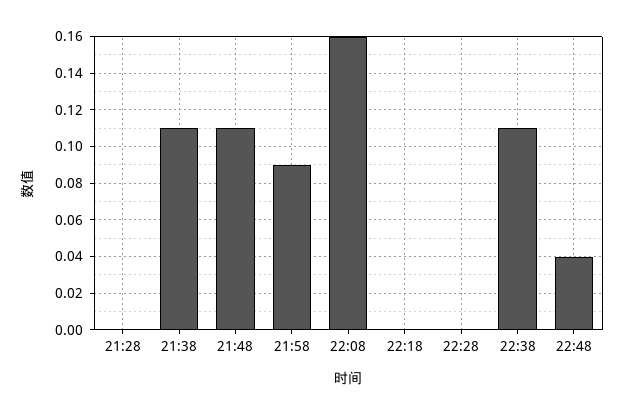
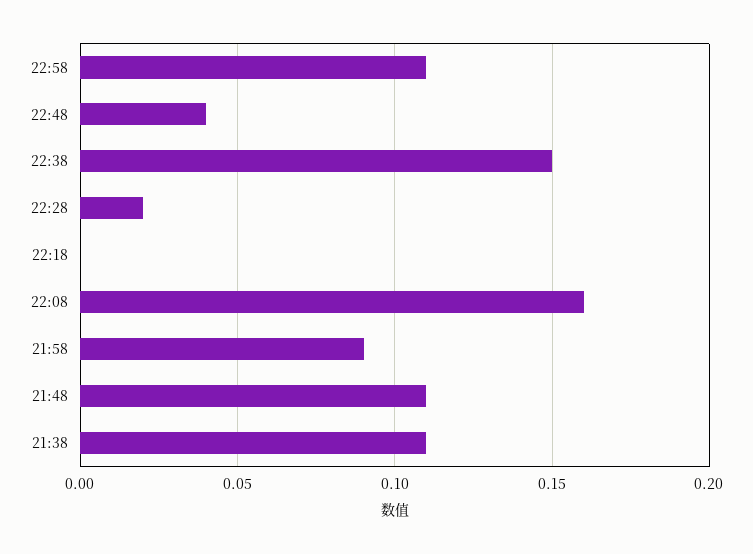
21:28: 0 -> none
22:28: 0 -> 0.02
22:38: 0.11 -> 0.15
22:58: none -> 0.11

